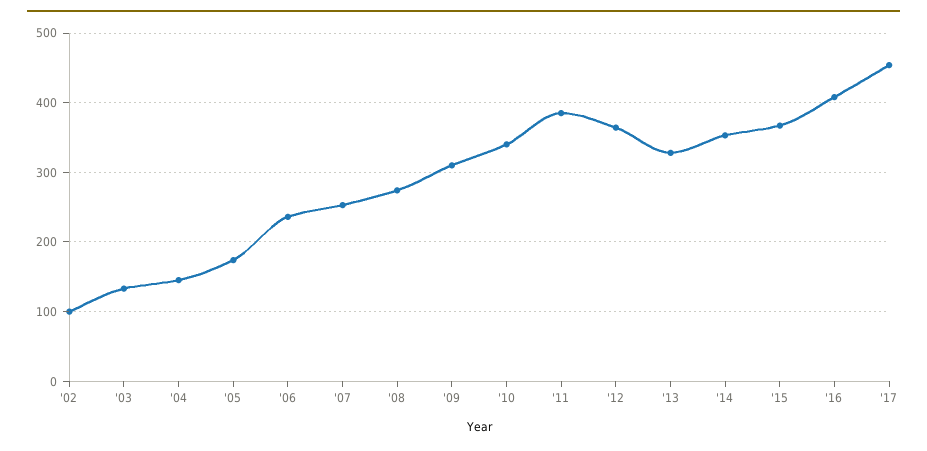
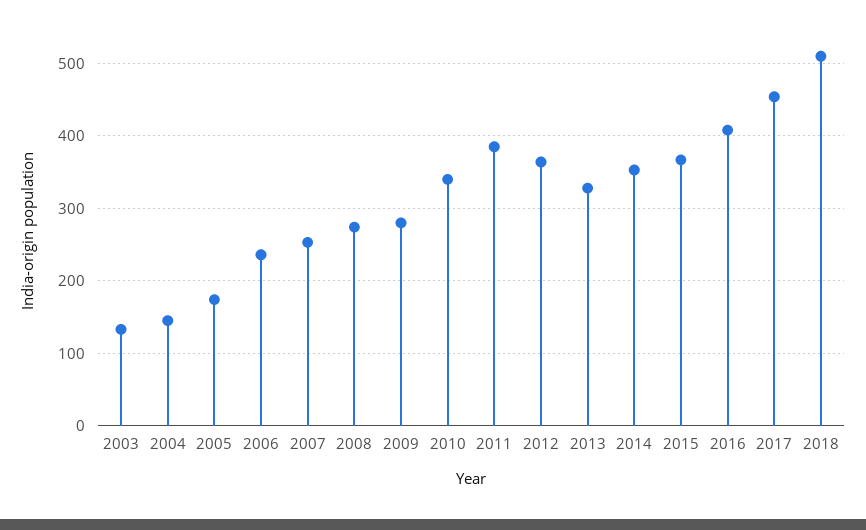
'02: 100 -> none
'09: 310 -> 280
2018: none -> 510

